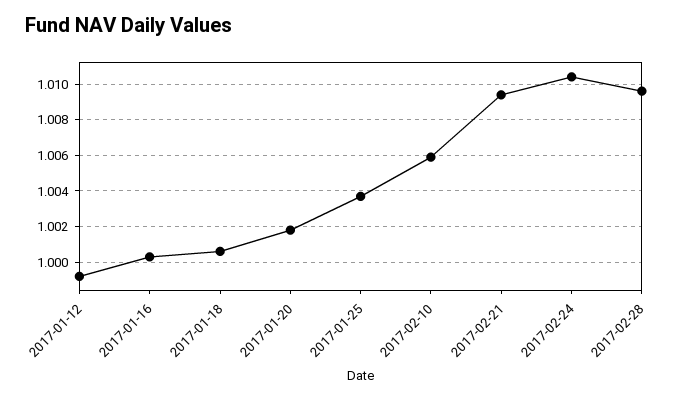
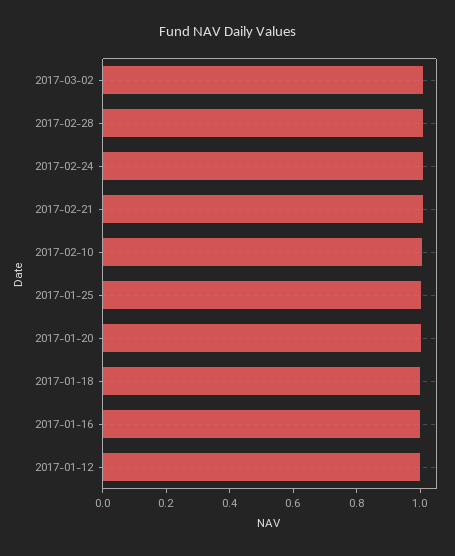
2017-03-02: none -> 1

